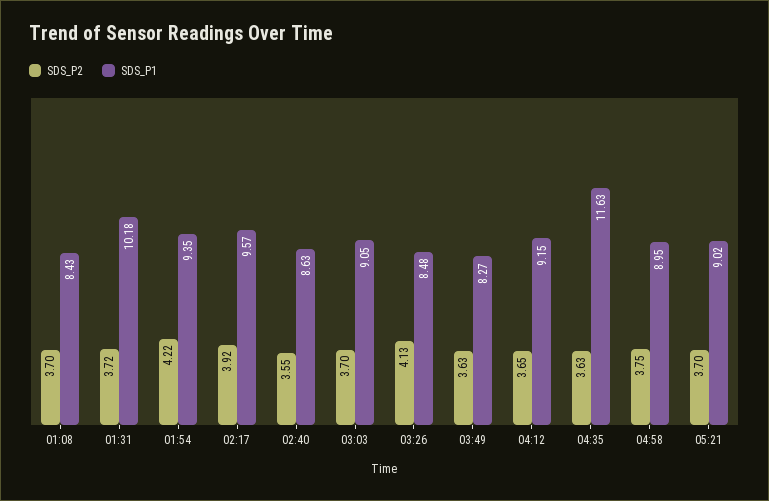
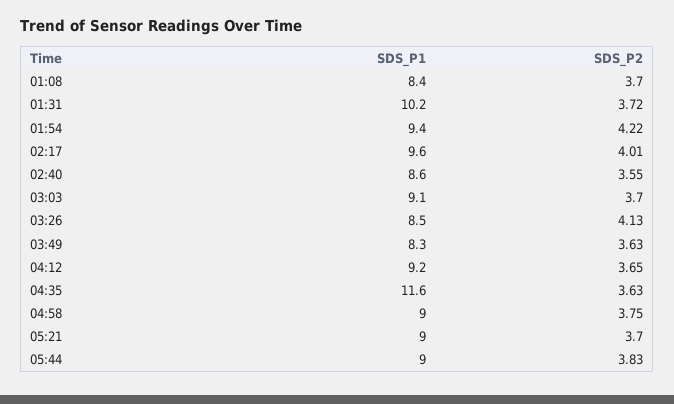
SDS_P2, 02:17: 3.92 -> 4.01
SDS_P1, 05:44: none -> 9
SDS_P2, 05:44: none -> 3.83

